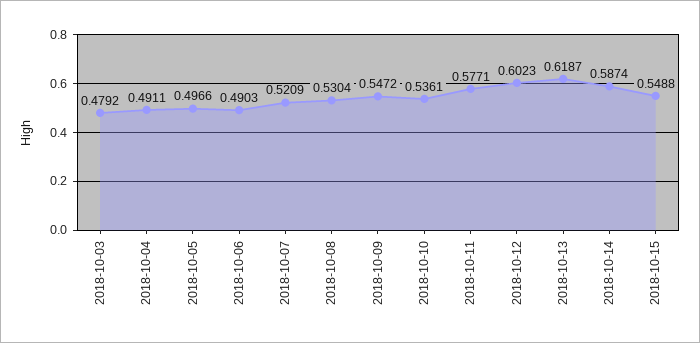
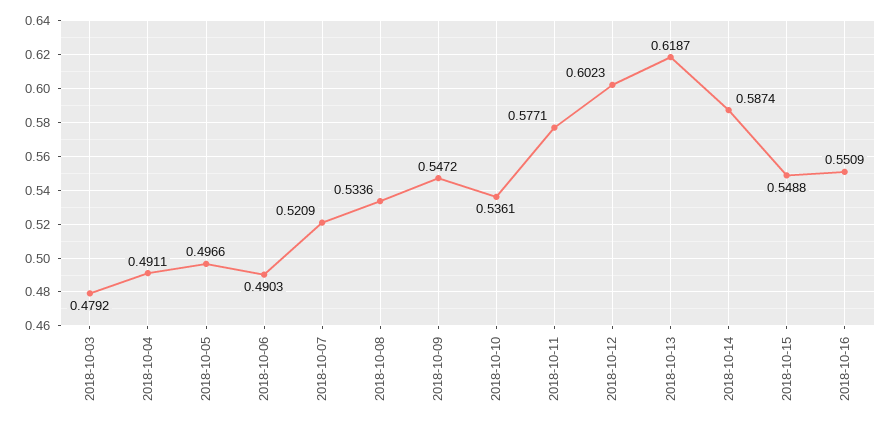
2018-10-08: 0.5304 -> 0.5336
2018-10-16: none -> 0.5509

